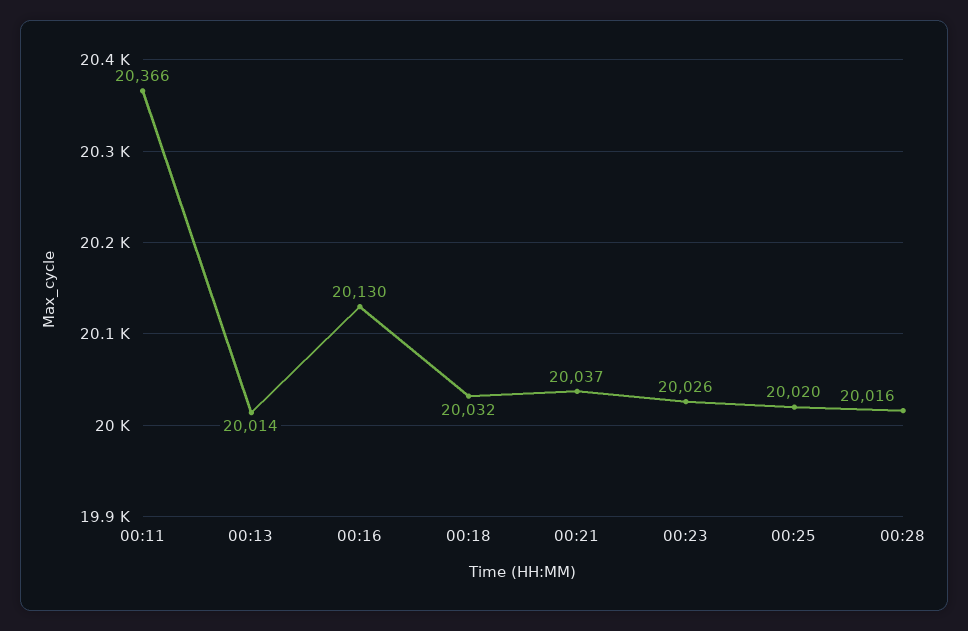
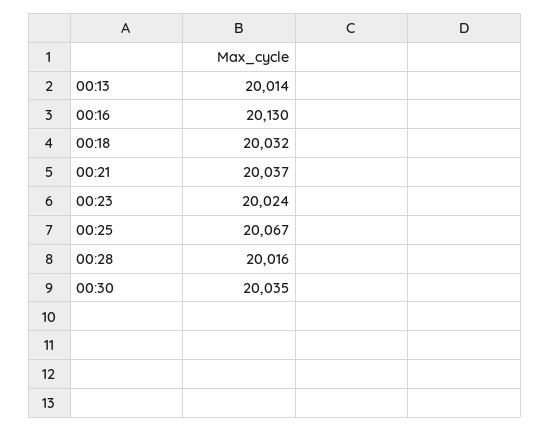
00:11: 20366 -> none
00:23: 20026 -> 20024
00:25: 20020 -> 20067
00:30: none -> 20035

